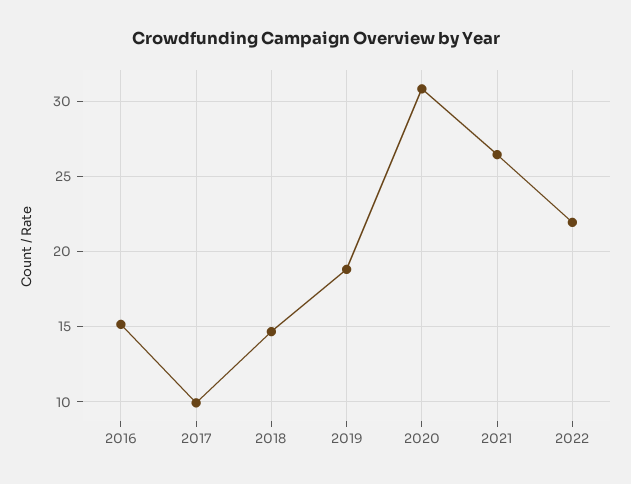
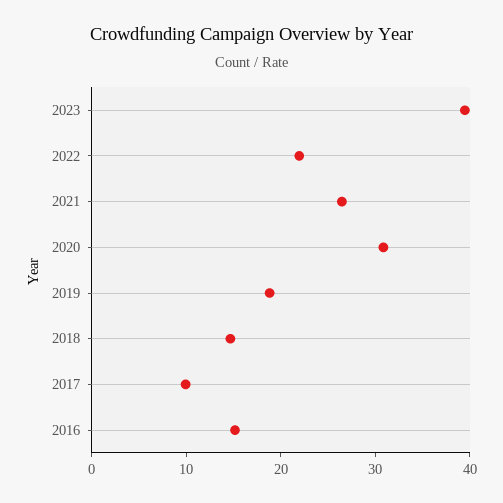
2023: none -> 40

